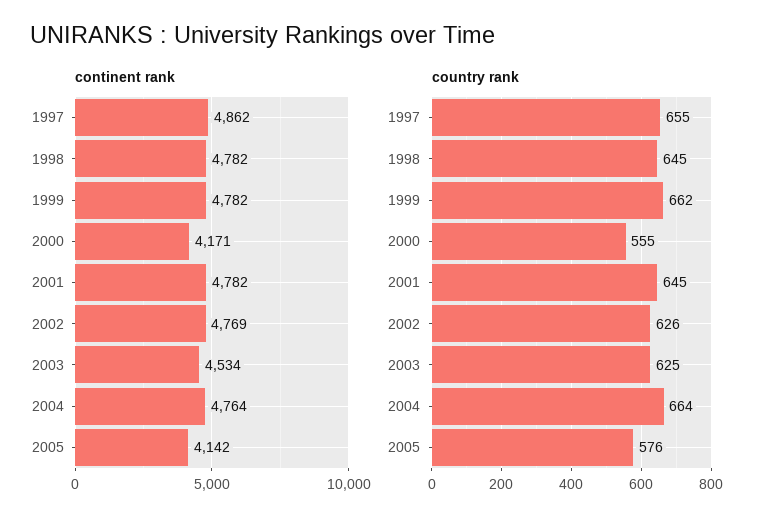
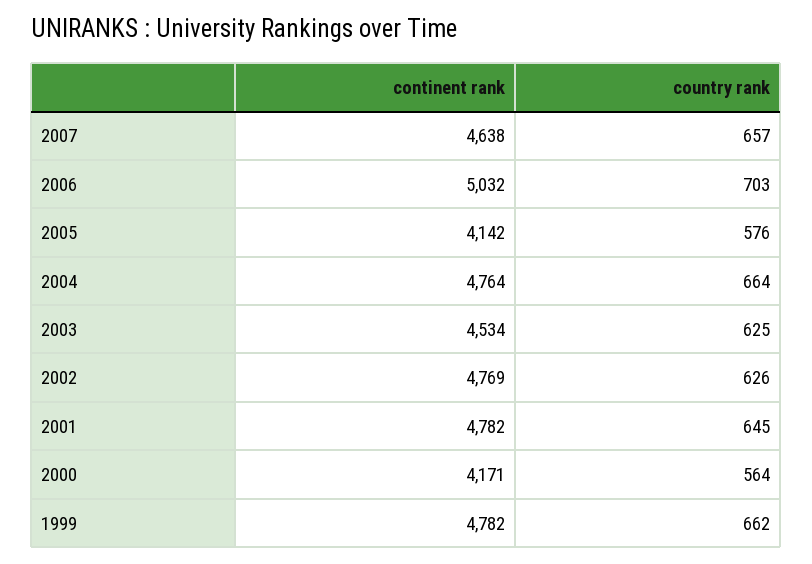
continent rank, 1997: 4862 -> none
continent rank, 1998: 4782 -> none
country rank, 1997: 655 -> none
country rank, 1998: 645 -> none
country rank, 2000: 555 -> 564
continent rank, 2007: none -> 4638
country rank, 2007: none -> 657
continent rank, 2006: none -> 5032
country rank, 2006: none -> 703

